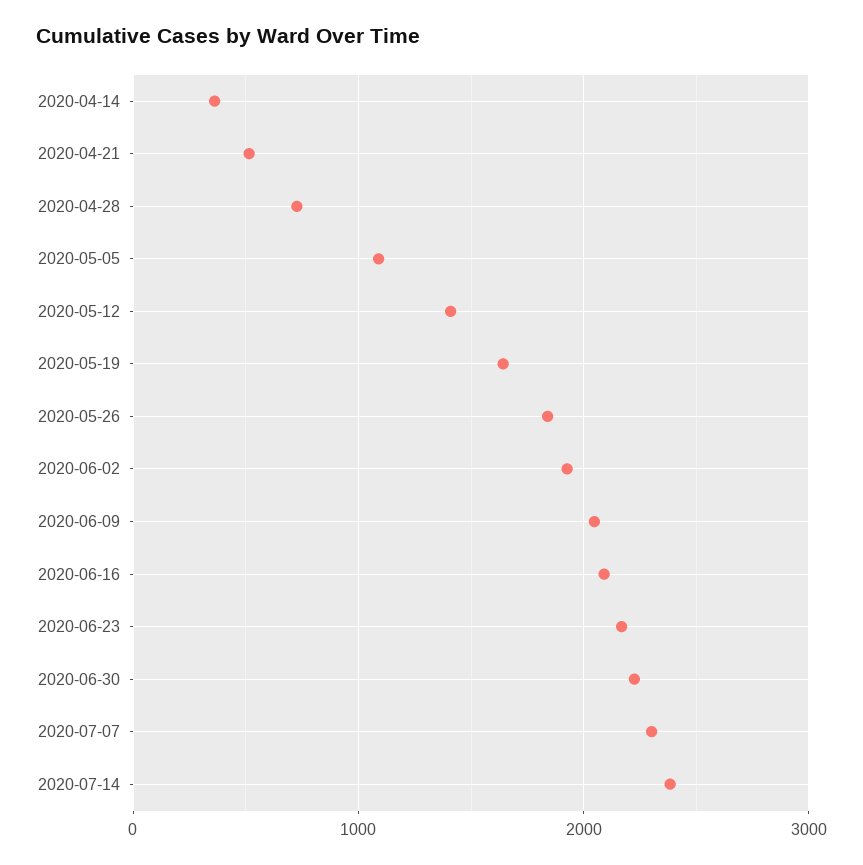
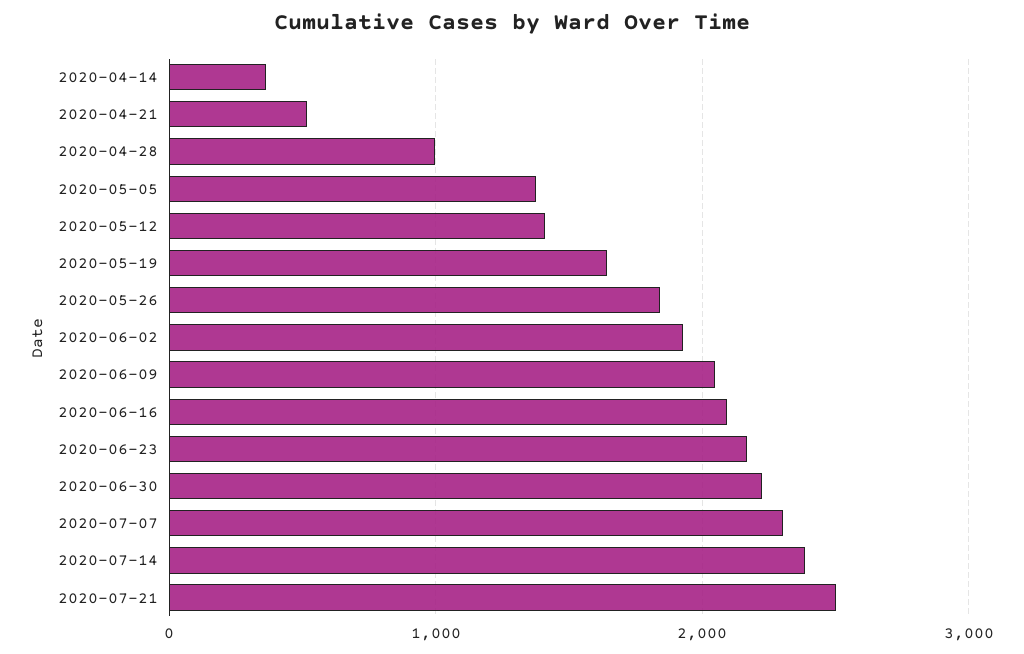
2020-04-28: 700 -> 1000
2020-05-05: 1100 -> 1400
2020-07-21: none -> 2500

